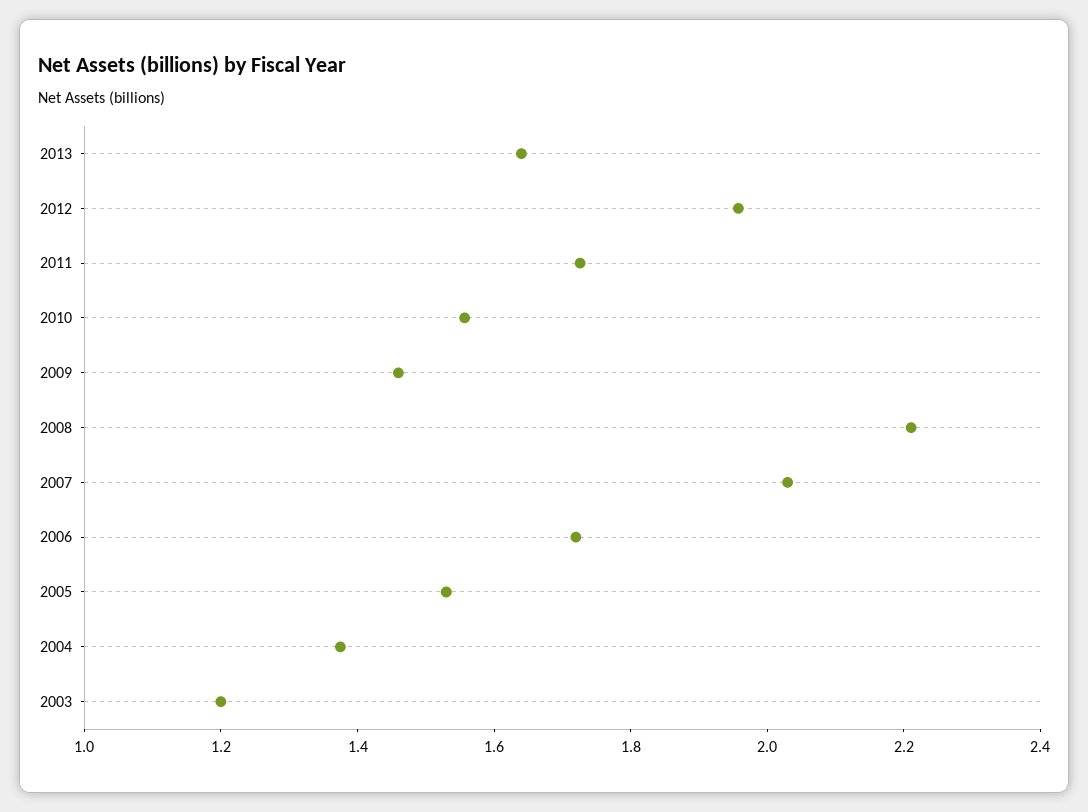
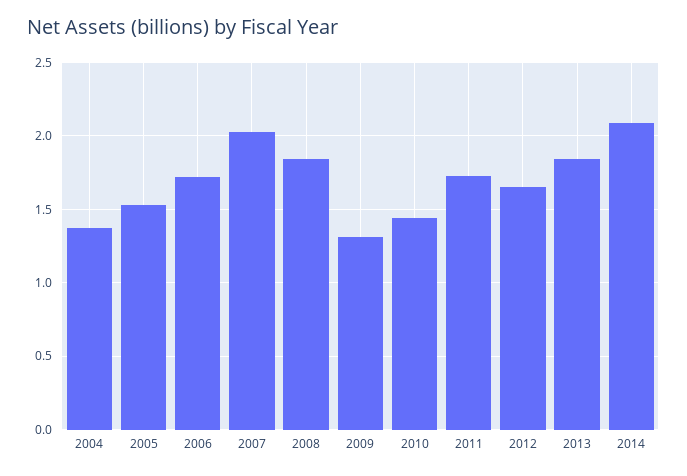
2013: 1.65 -> 1.85
2012: 1.95 -> 1.65
2010: 1.55 -> 1.45
2009: 1.45 -> 1.3
2008: 2.2 -> 1.85
2003: 1.2 -> none
2014: none -> 2.1

